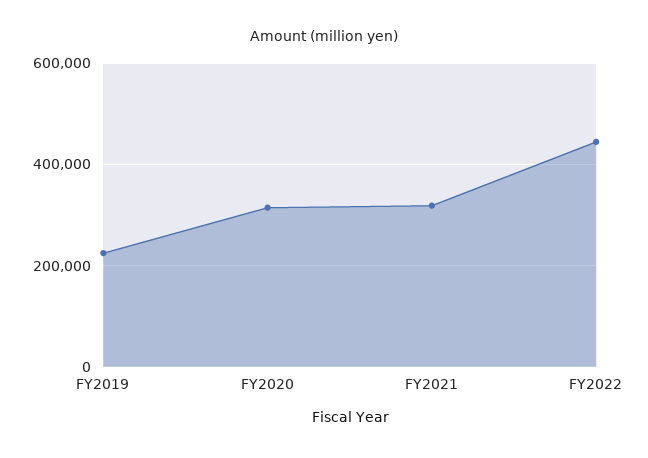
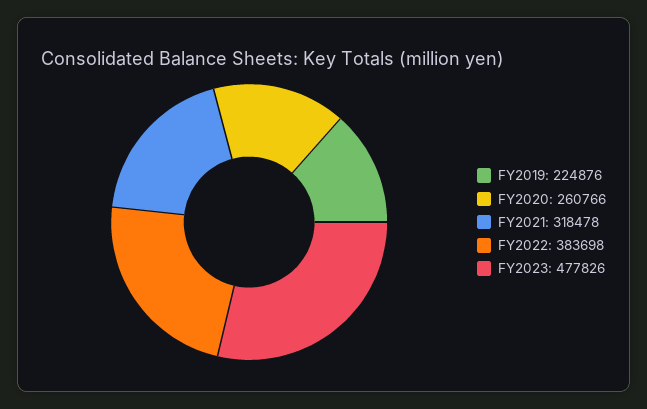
FY2020: 320000 -> 260766
FY2022: 440000 -> 383698
FY2023: none -> 477826

